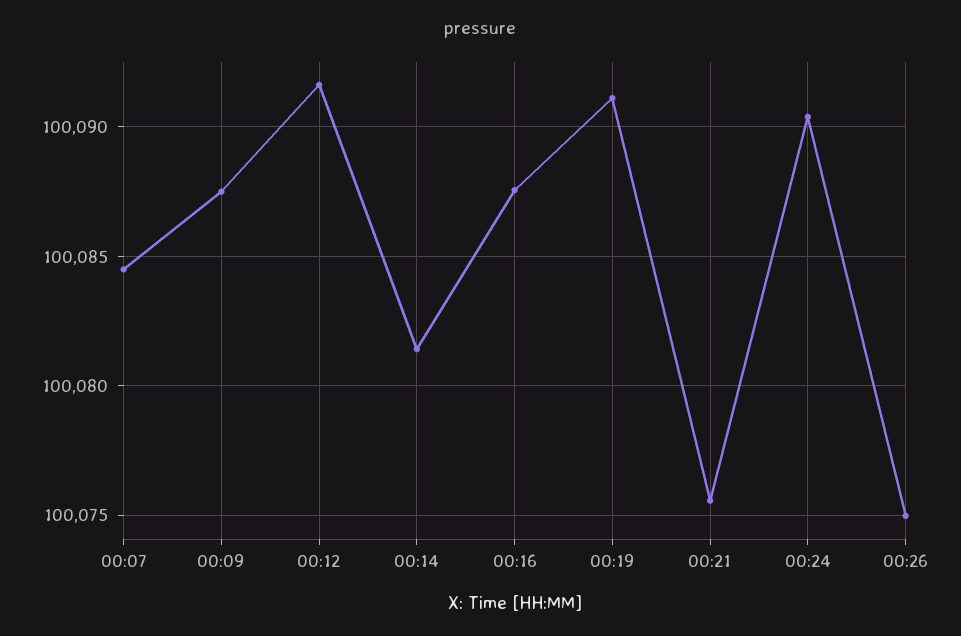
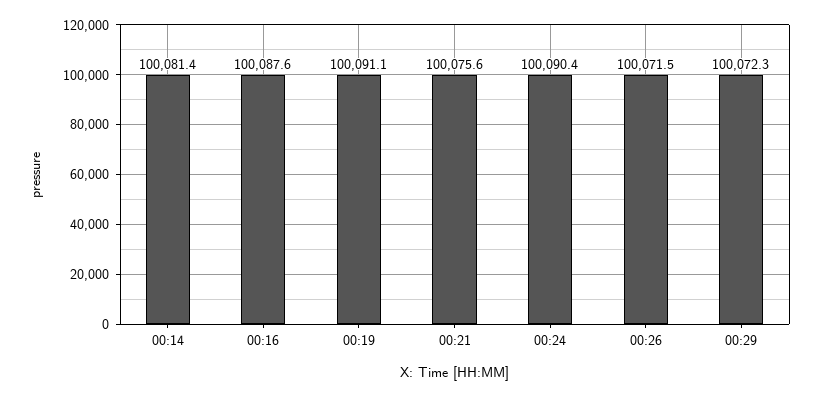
00:07: 100084.5 -> none
00:09: 100087.5 -> none
00:12: 100091.5 -> none
00:26: 100075 -> 100071.5
00:29: none -> 100072.3

